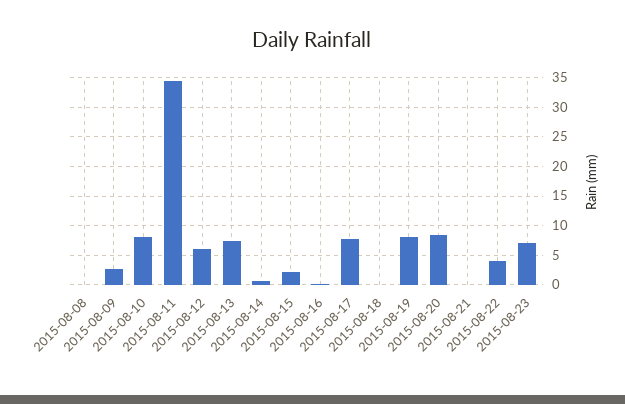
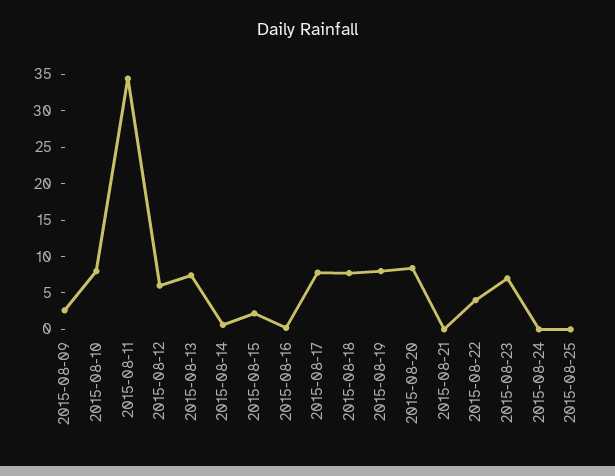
2015-08-08: 0 -> none
2015-08-18: 0 -> 7.5
2015-08-24: none -> 0
2015-08-25: none -> 0

